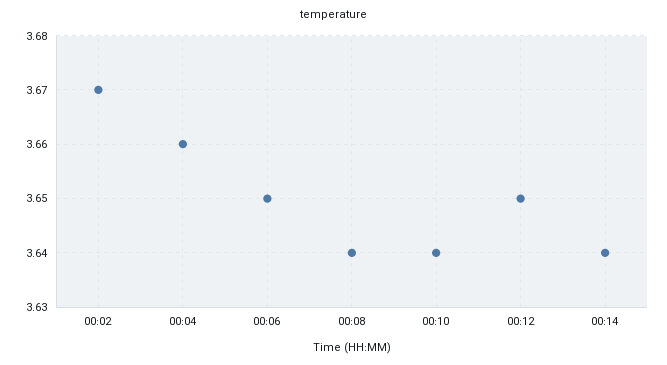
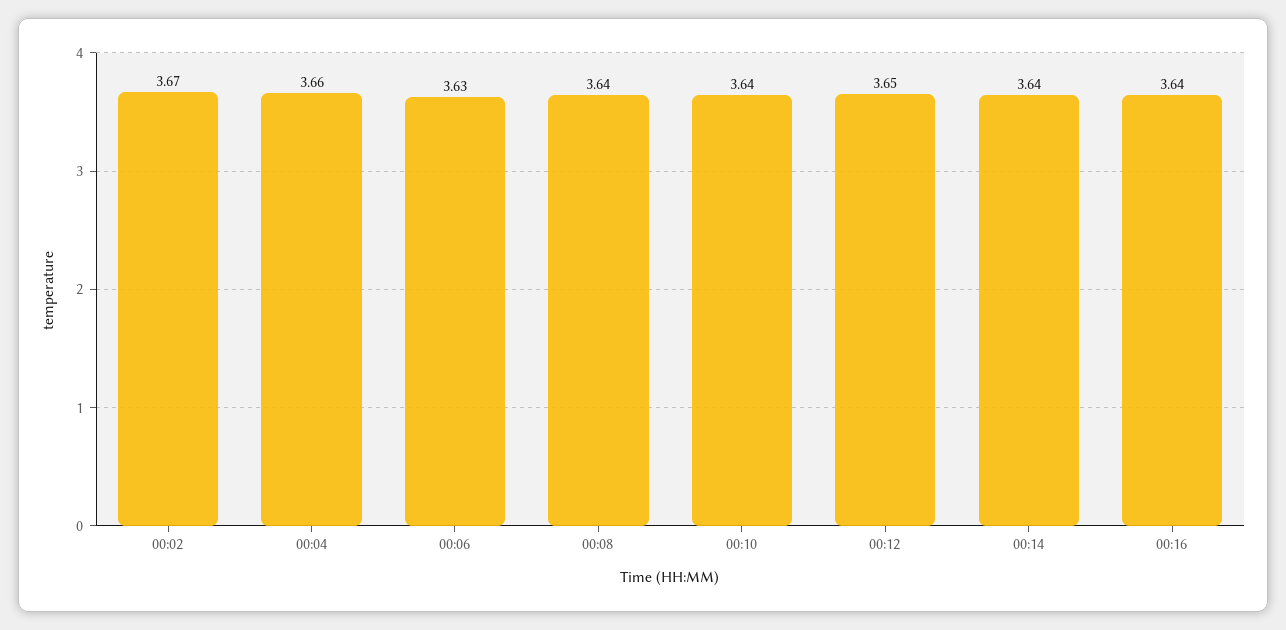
00:06: 3.65 -> 3.63
00:16: none -> 3.64

